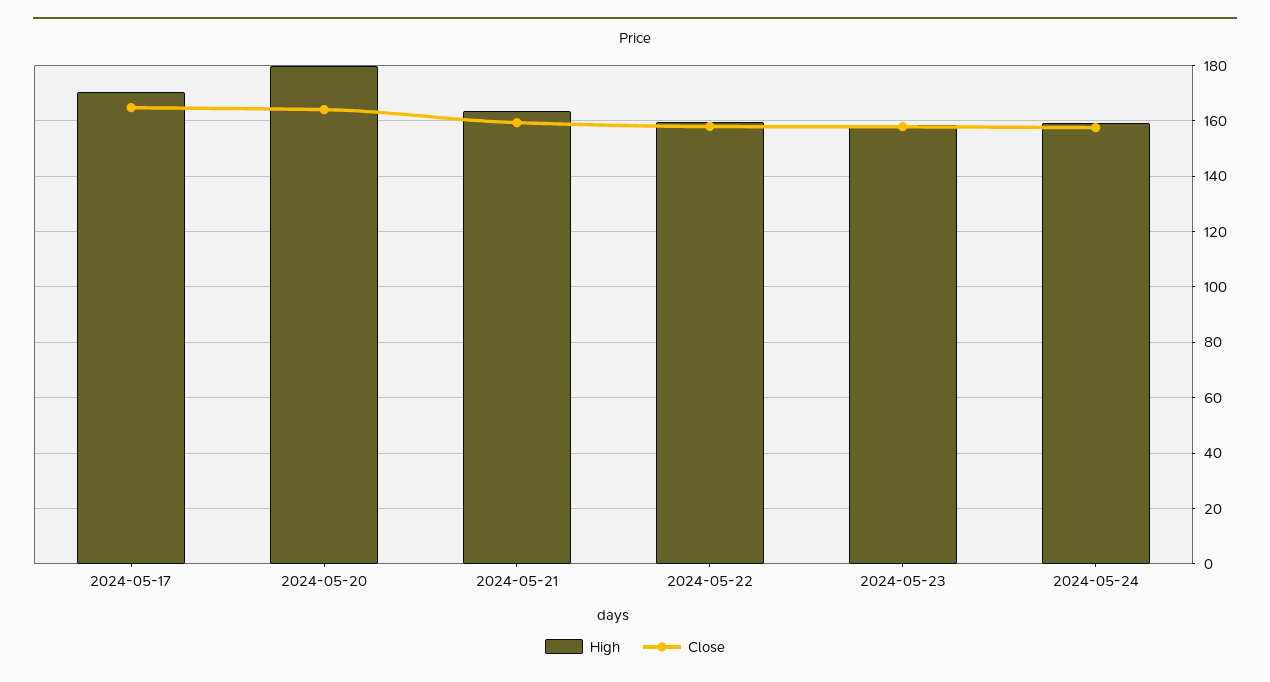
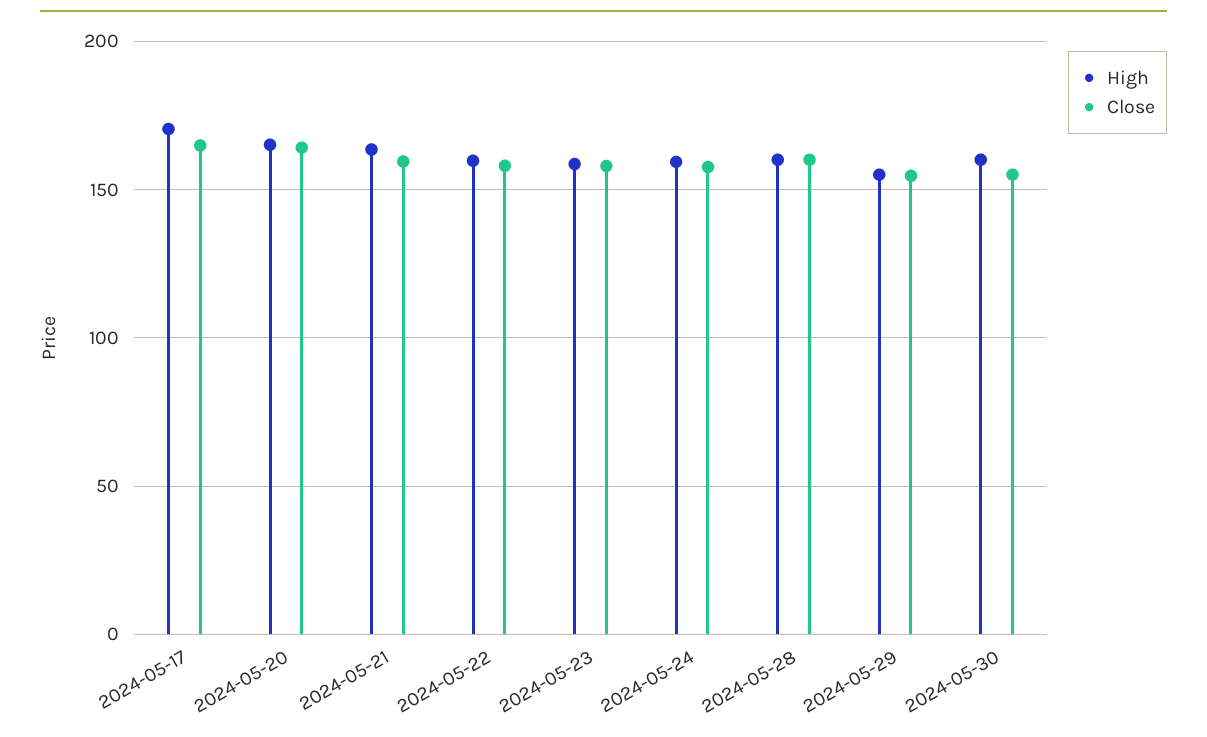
High, 2024-05-20: 180 -> 165
High, 2024-05-28: none -> 160
Close, 2024-05-28: none -> 160
High, 2024-05-29: none -> 155
Close, 2024-05-29: none -> 155
High, 2024-05-30: none -> 160
Close, 2024-05-30: none -> 155

